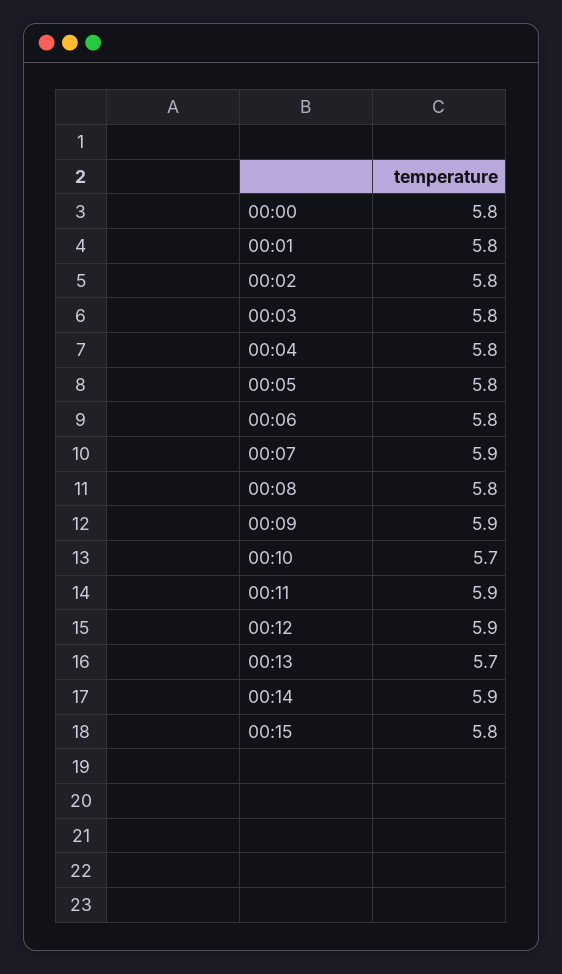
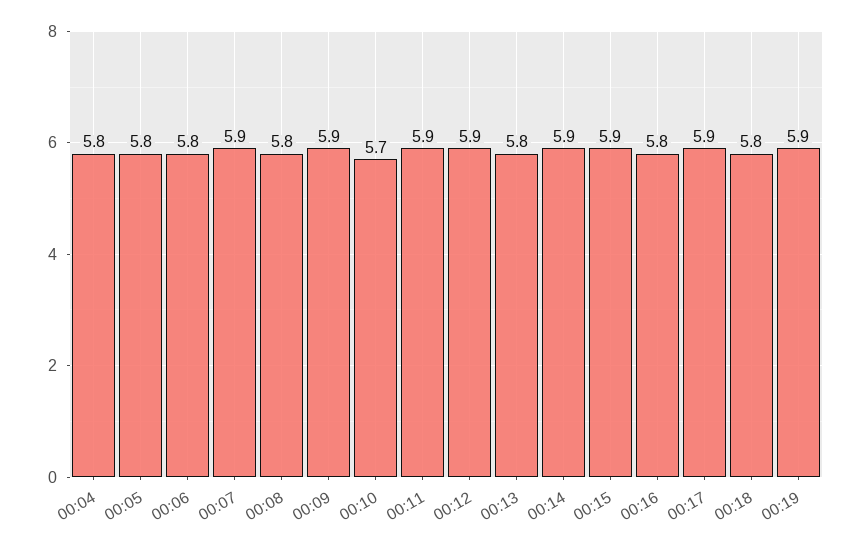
00:00: 5.8 -> none
00:01: 5.8 -> none
00:02: 5.8 -> none
00:03: 5.8 -> none
00:13: 5.7 -> 5.8
00:15: 5.8 -> 5.9
00:16: none -> 5.8
00:17: none -> 5.9
00:18: none -> 5.8
00:19: none -> 5.9

